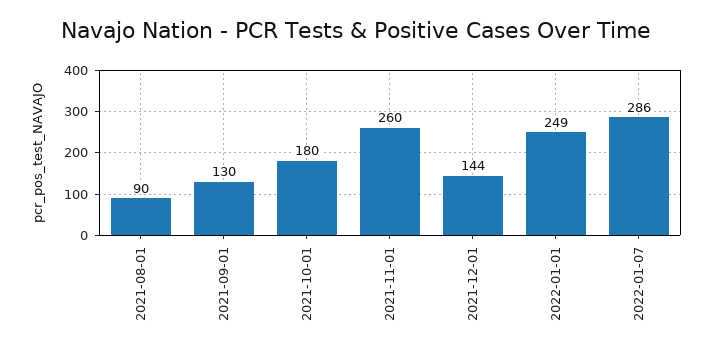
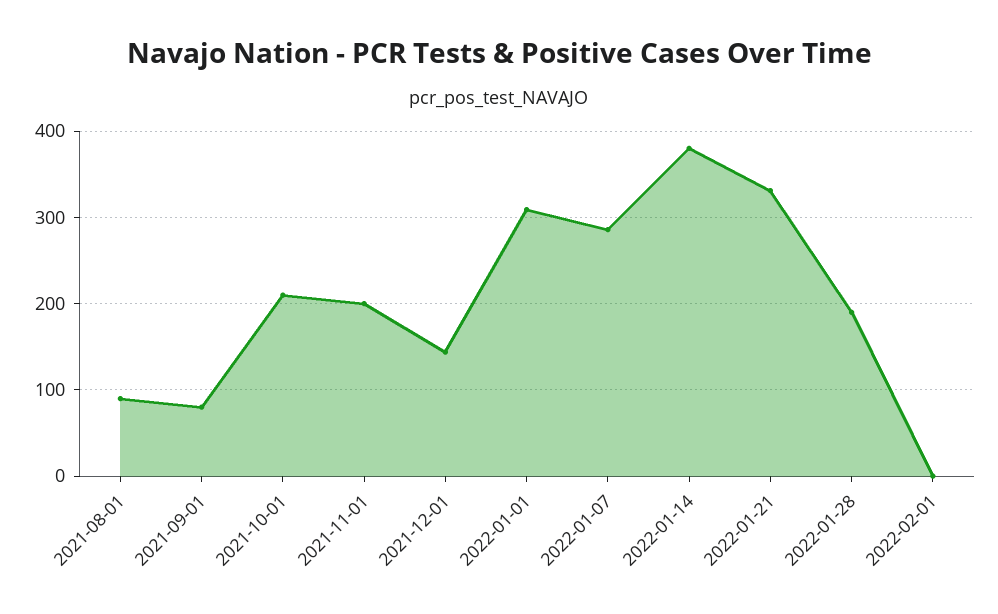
2021-09-01: 130 -> 80
2021-10-01: 180 -> 210
2021-11-01: 260 -> 200
2022-01-01: 249 -> 310
2022-01-14: none -> 380
2022-01-21: none -> 330
2022-01-28: none -> 190
2022-02-01: none -> 0

